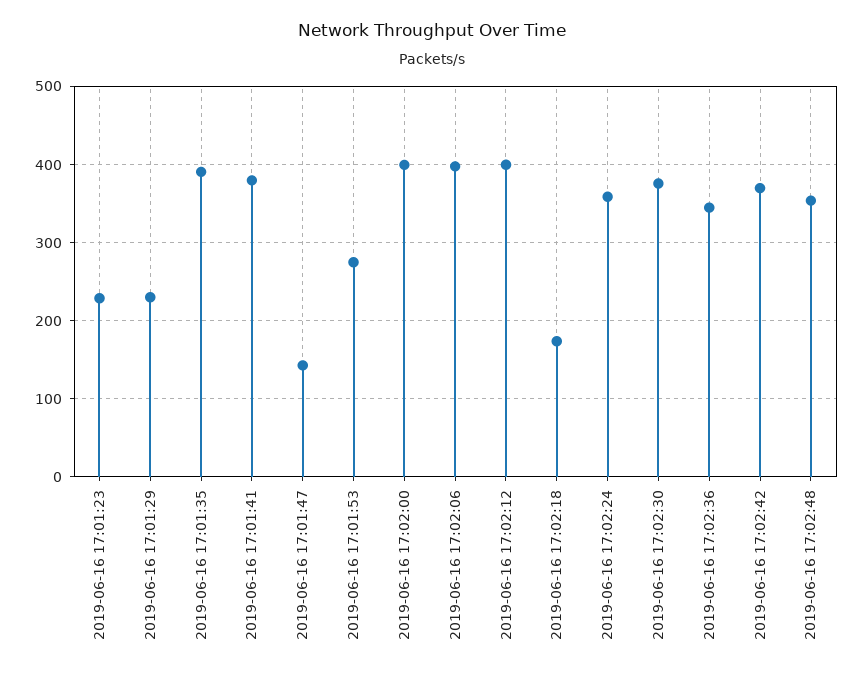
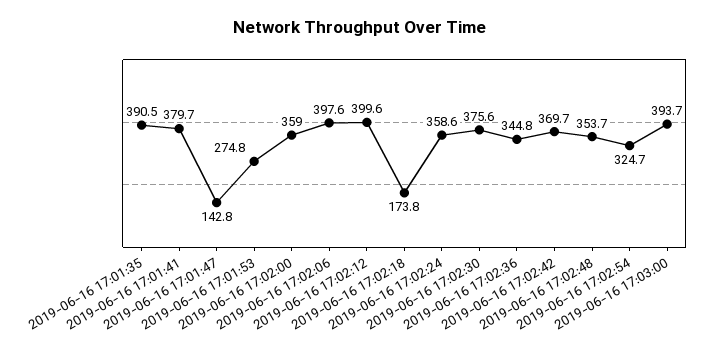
2019-06-16 17:01:23: 230 -> none
2019-06-16 17:01:29: 230 -> none
2019-06-16 17:02:00: 400 -> 359
2019-06-16 17:02:54: none -> 324.7
2019-06-16 17:03:00: none -> 393.7

